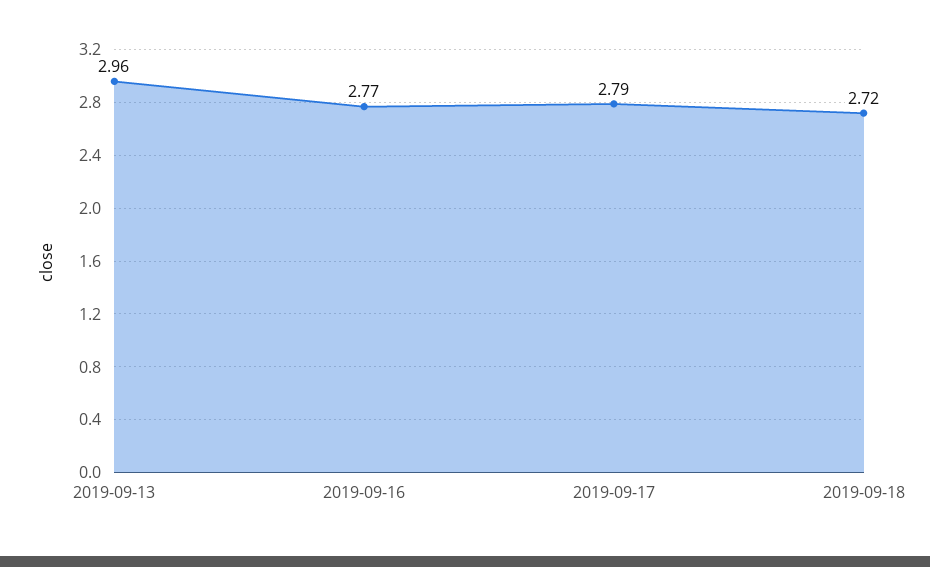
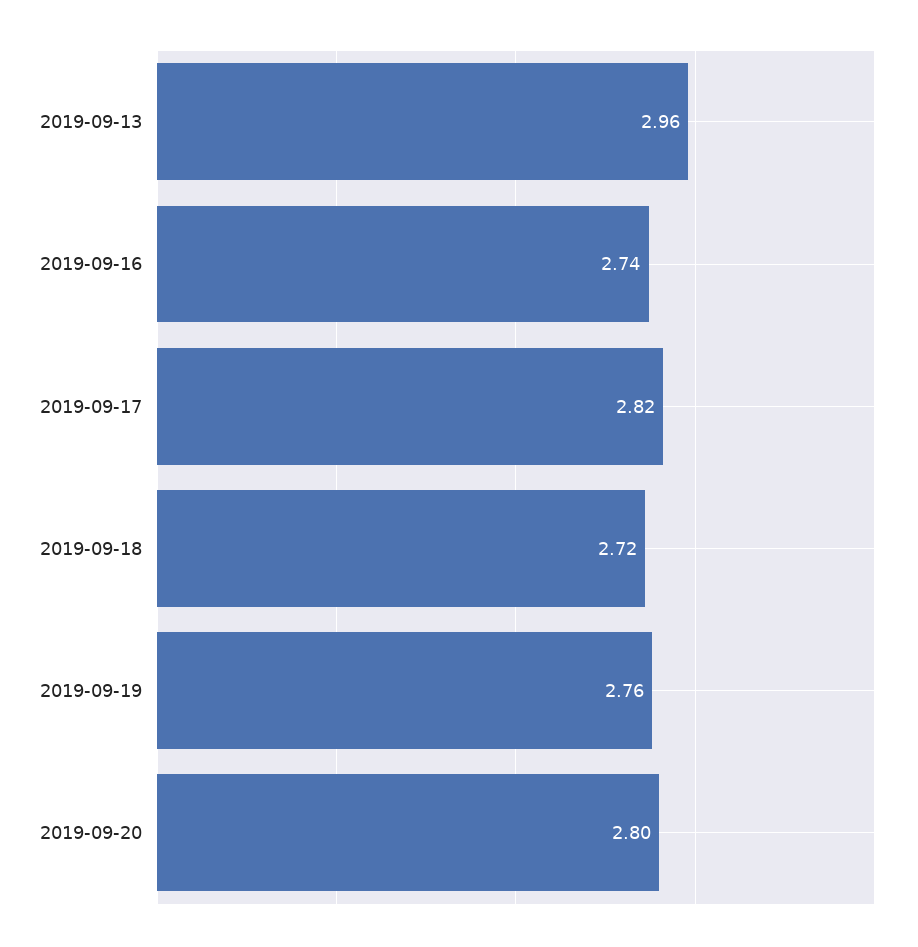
2019-09-16: 2.77 -> 2.74
2019-09-17: 2.79 -> 2.82
2019-09-19: none -> 2.76
2019-09-20: none -> 2.8

